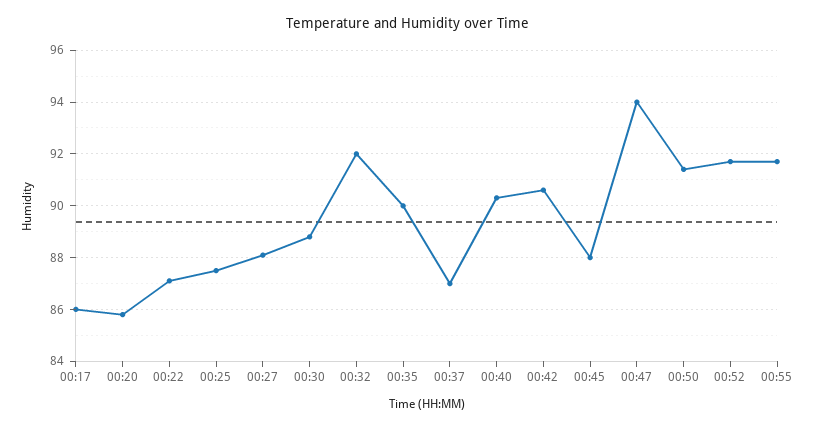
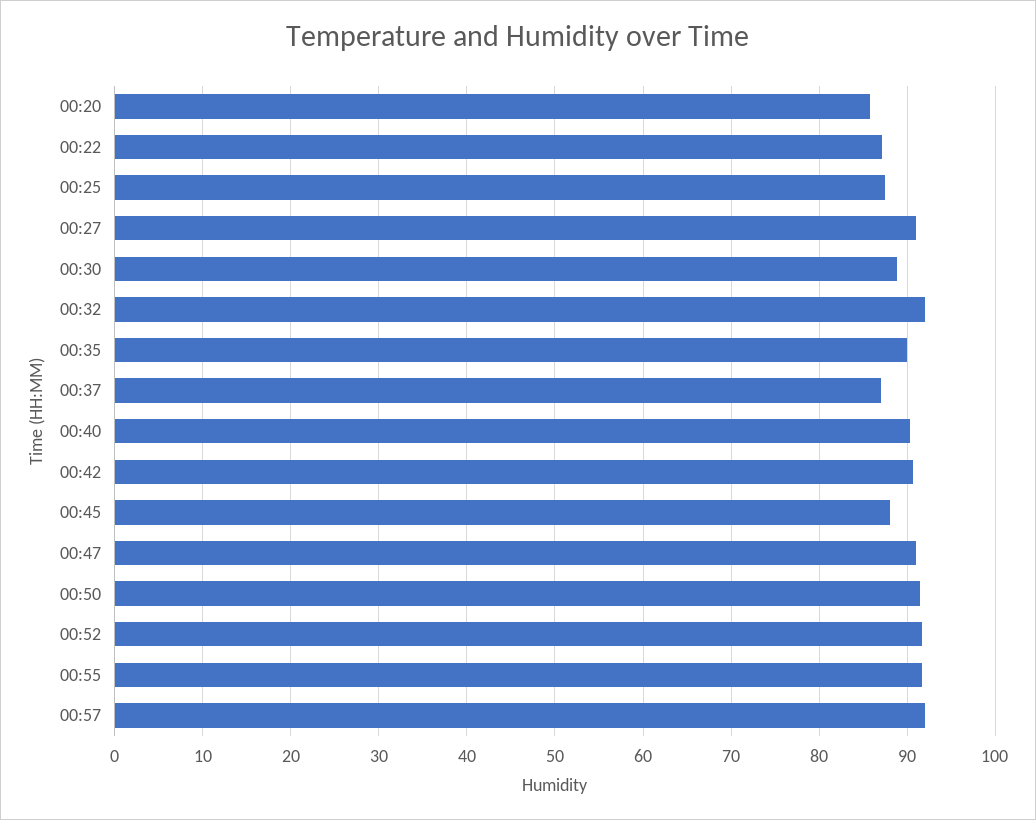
00:17: 86 -> none
00:27: 88 -> 91
00:47: 94 -> 91
00:57: none -> 92

